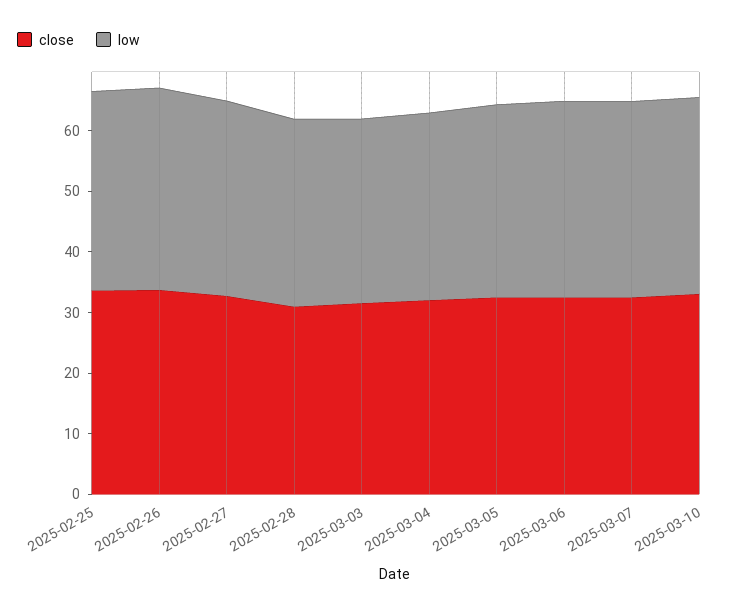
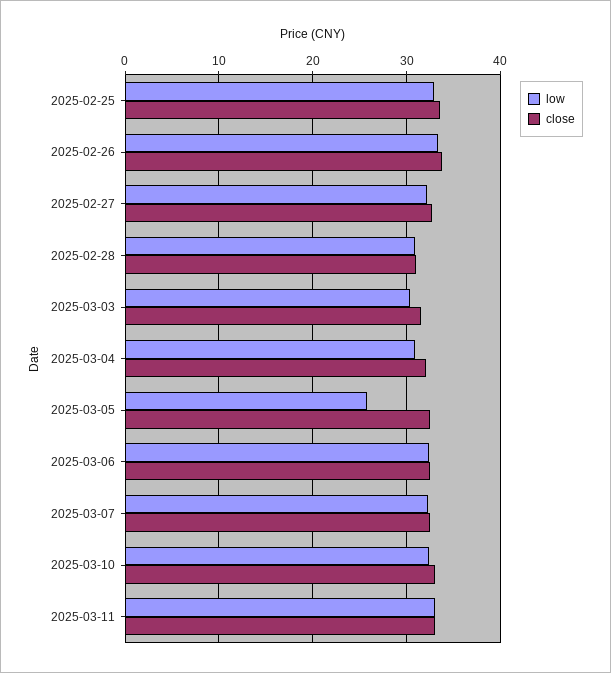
low, 2025-03-05: 32 -> 26
low, 2025-03-11: none -> 33
close, 2025-03-11: none -> 33

